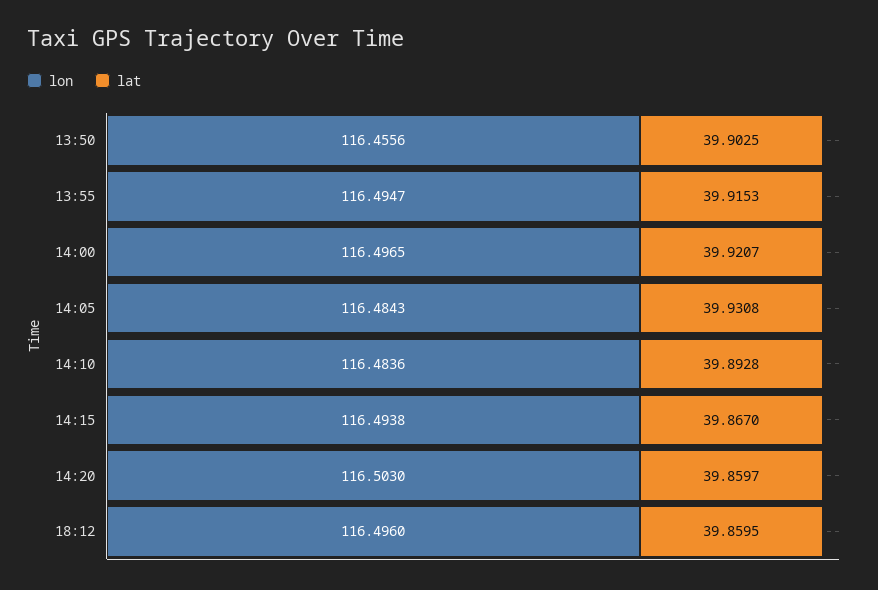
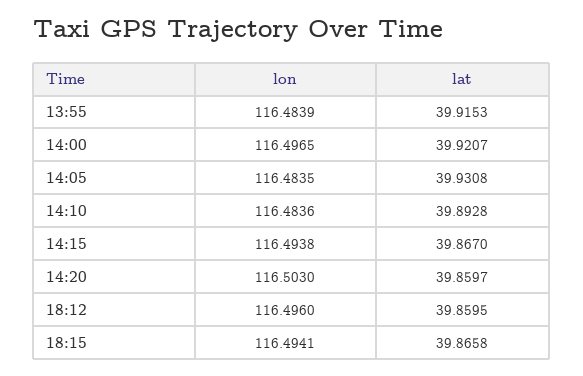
lon, 13:50: 116.4556 -> none
lat, 13:50: 39.9025 -> none
lon, 13:55: 116.4947 -> 116.4839
lon, 14:05: 116.4843 -> 116.4835
lon, 18:15: none -> 116.4941
lat, 18:15: none -> 39.8658

